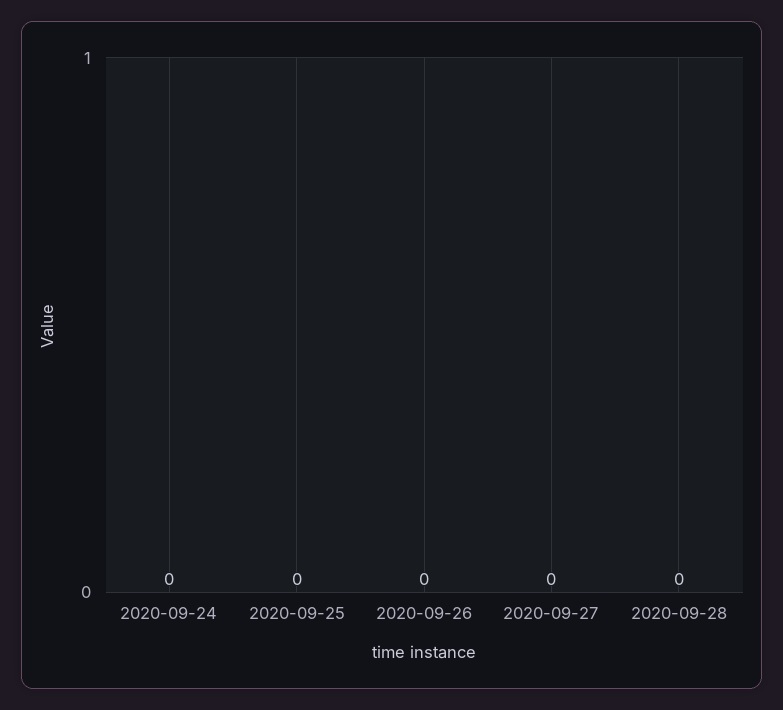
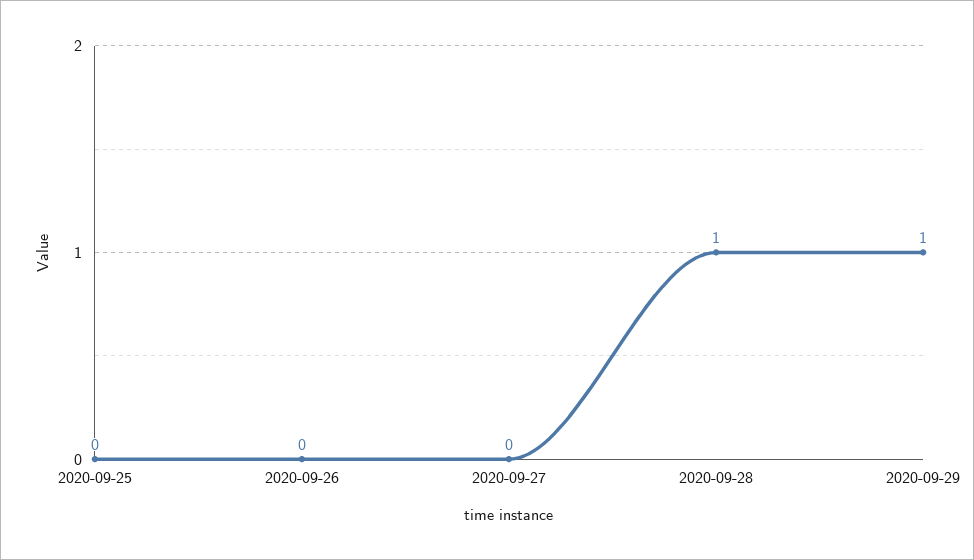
2020-09-24: 0 -> none
2020-09-28: 0 -> 1
2020-09-29: none -> 1

